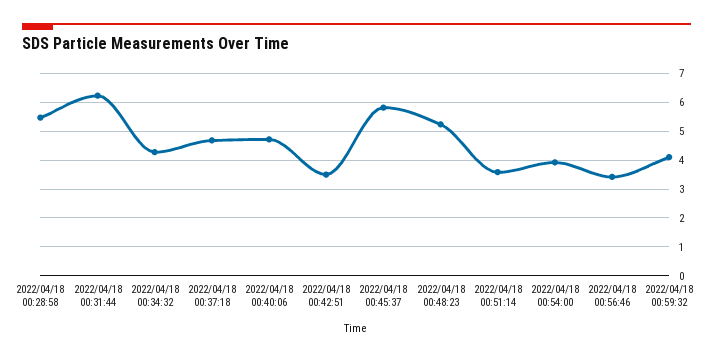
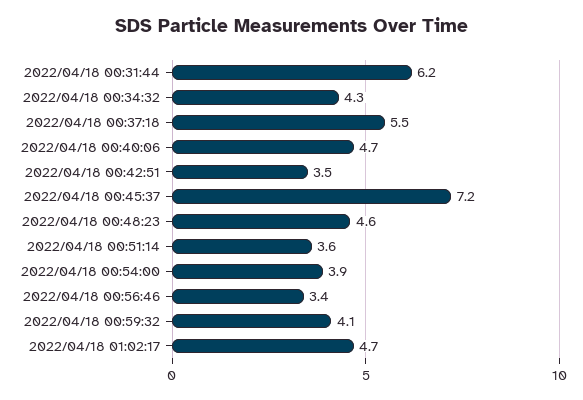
2022/04/18 00:28:58: 5.5 -> none
2022/04/18 00:37:18: 4.75 -> 5.5
2022/04/18 00:45:37: 5.75 -> 7.2
2022/04/18 00:48:23: 5.25 -> 4.6
2022/04/18 01:02:17: none -> 4.7

